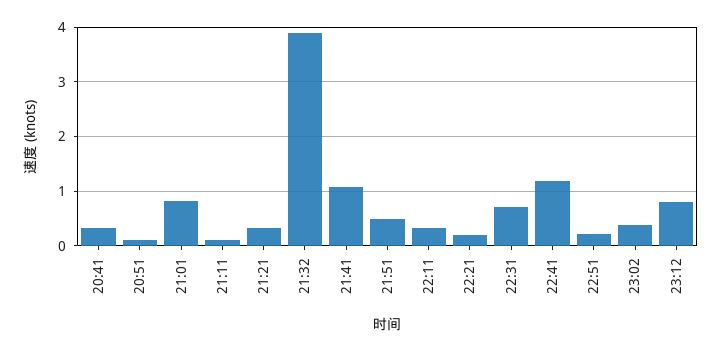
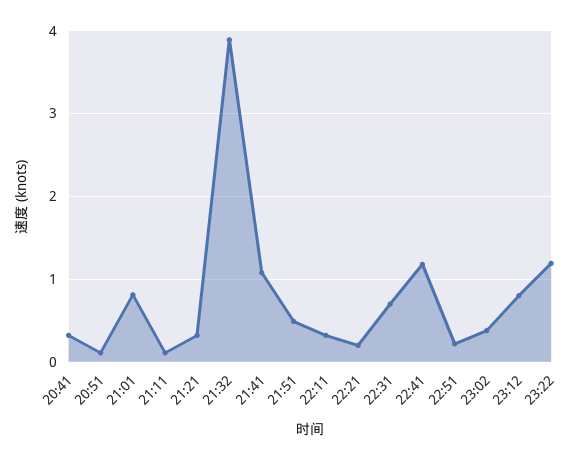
23:22: none -> 1.2

